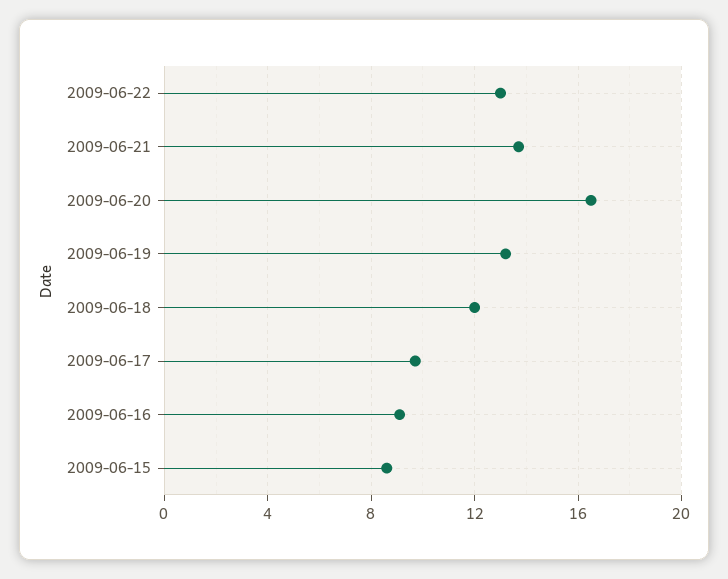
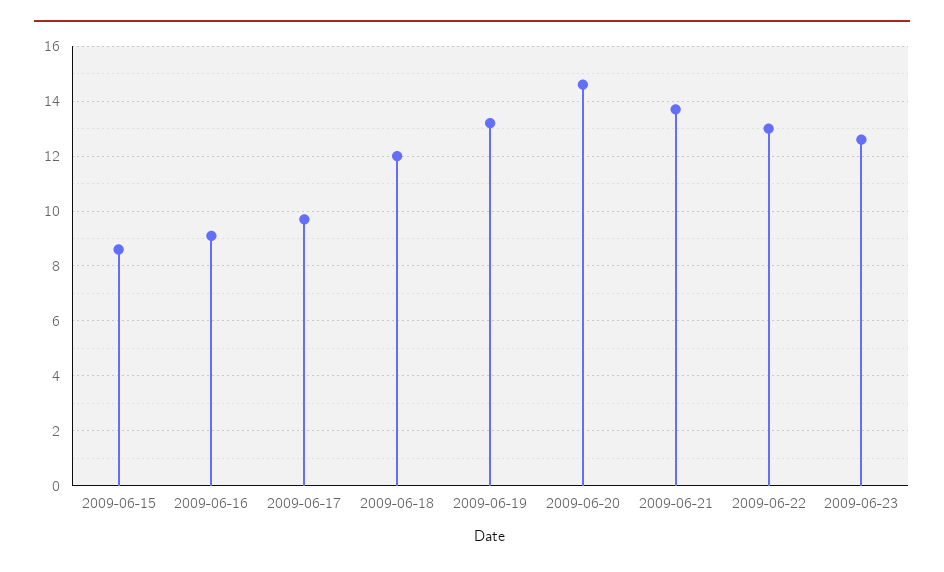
2009-06-20: 16.5 -> 14.5
2009-06-23: none -> 12.5

